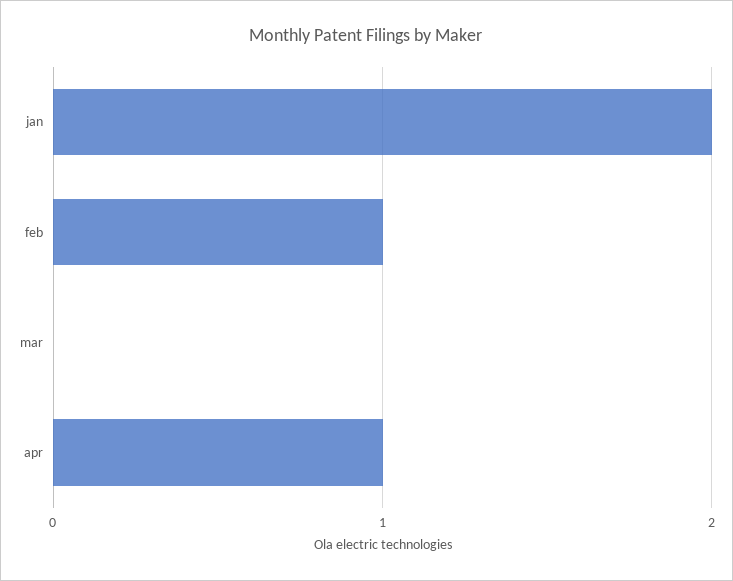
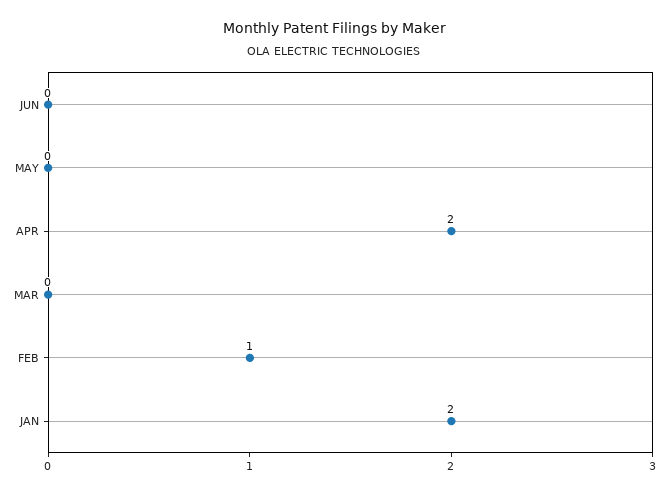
apr: 1 -> 2
JUN: none -> 0
MAY: none -> 0

